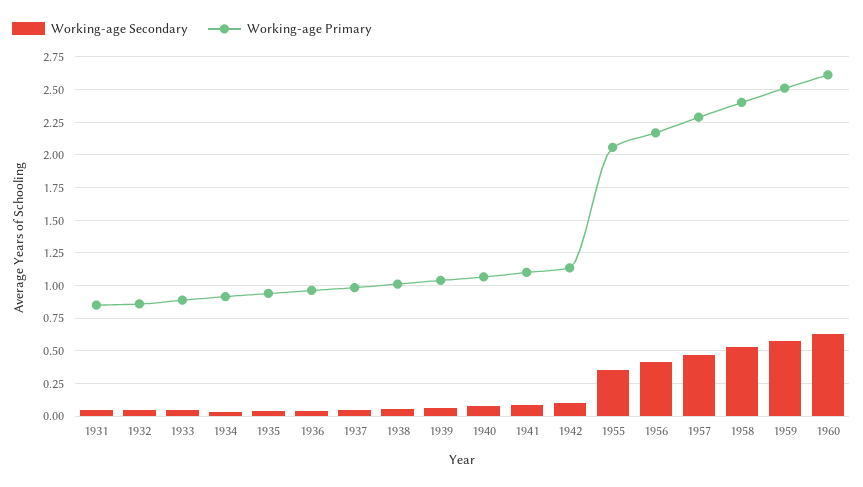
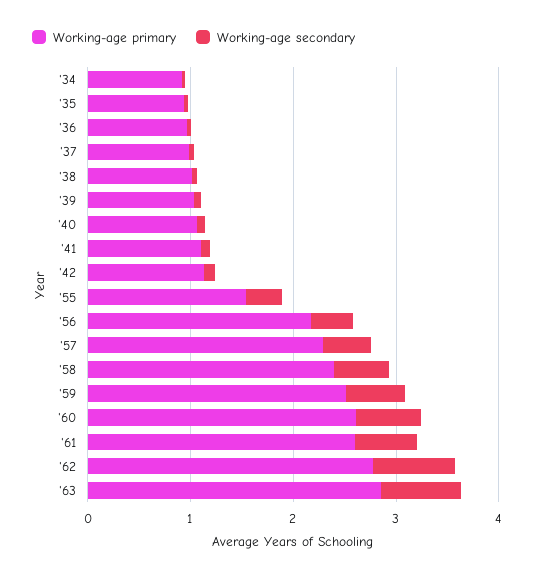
Working-age Secondary, 1931: 0.05 -> none
Working-age Primary, 1931: 0.85 -> none
Working-age Secondary, 1932: 0.05 -> none
Working-age Primary, 1932: 0.85 -> none
Working-age Secondary, 1933: 0.05 -> none
Working-age Primary, 1933: 0.9 -> none
Working-age Primary, 1955: 2.05 -> 1.6
Working-age Primary, '61: none -> 2.6
Working-age Secondary, '61: none -> 0.6
Working-age Primary, '62: none -> 2.8
Working-age Secondary, '62: none -> 0.8
Working-age Primary, '63: none -> 2.8
Working-age Secondary, '63: none -> 0.8

